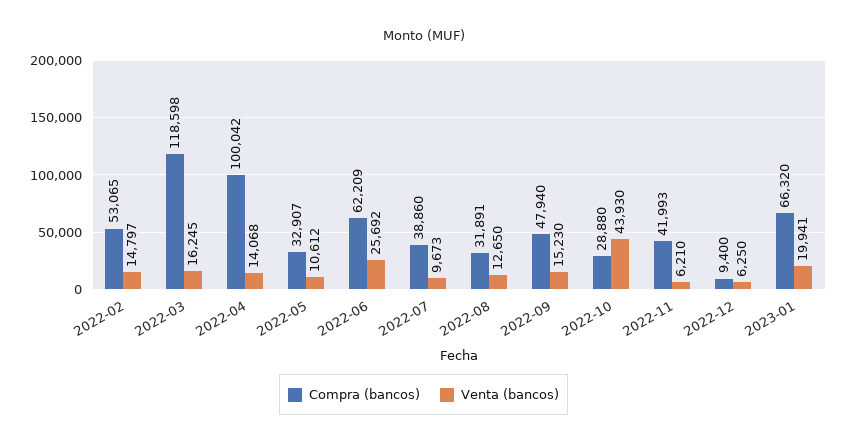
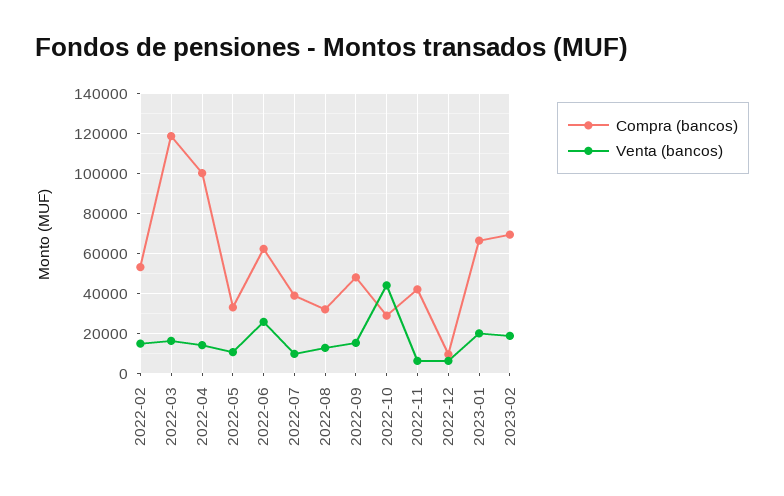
Compra (bancos), 2023-02: none -> 70000
Venta (bancos), 2023-02: none -> 20000

